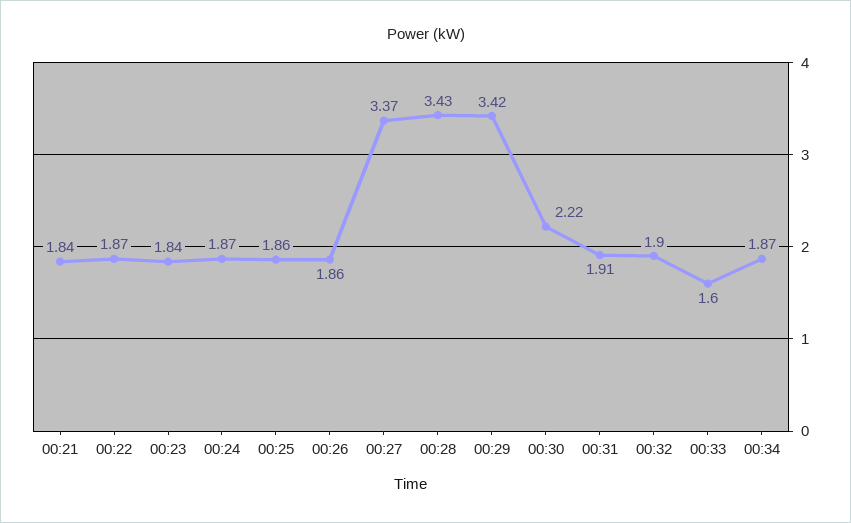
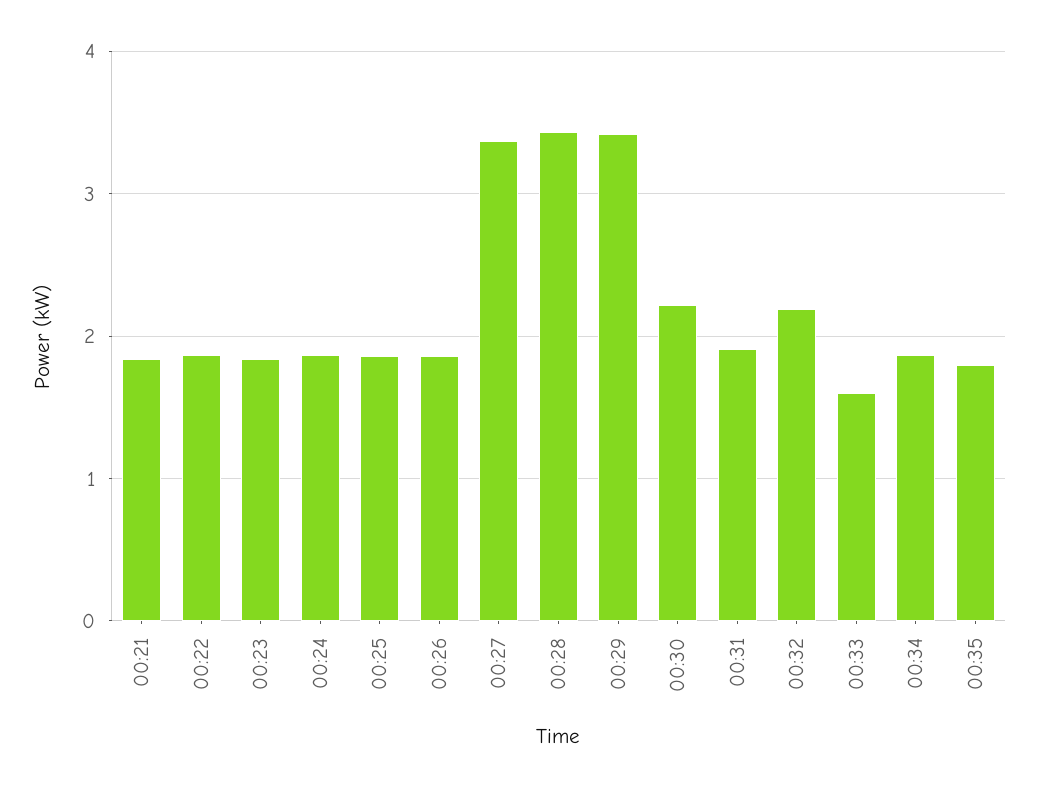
00:32: 1.9 -> 2.2
00:35: none -> 1.8

